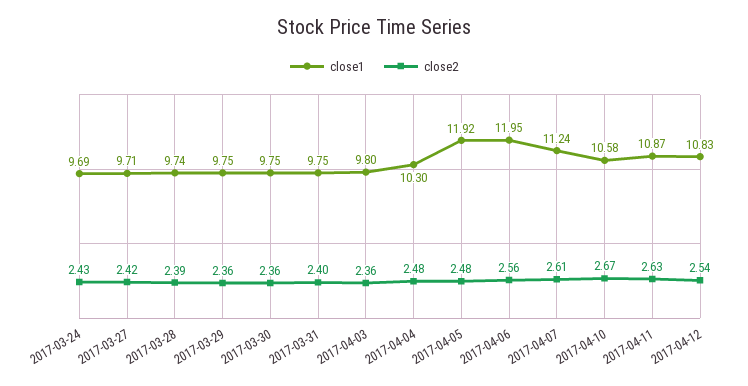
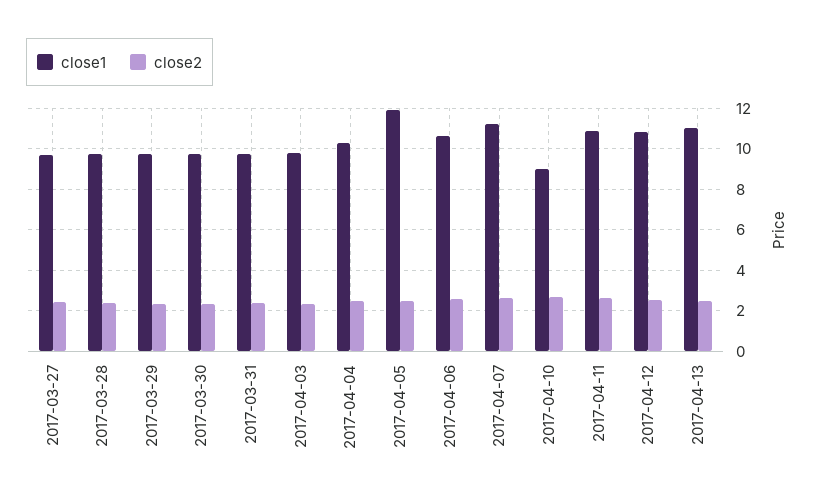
close1, 2017-03-24: 9.69 -> none
close2, 2017-03-24: 2.43 -> none
close1, 2017-04-06: 11.95 -> 10.5
close1, 2017-04-10: 10.58 -> 9
close1, 2017-04-13: none -> 11
close2, 2017-04-13: none -> 2.5

